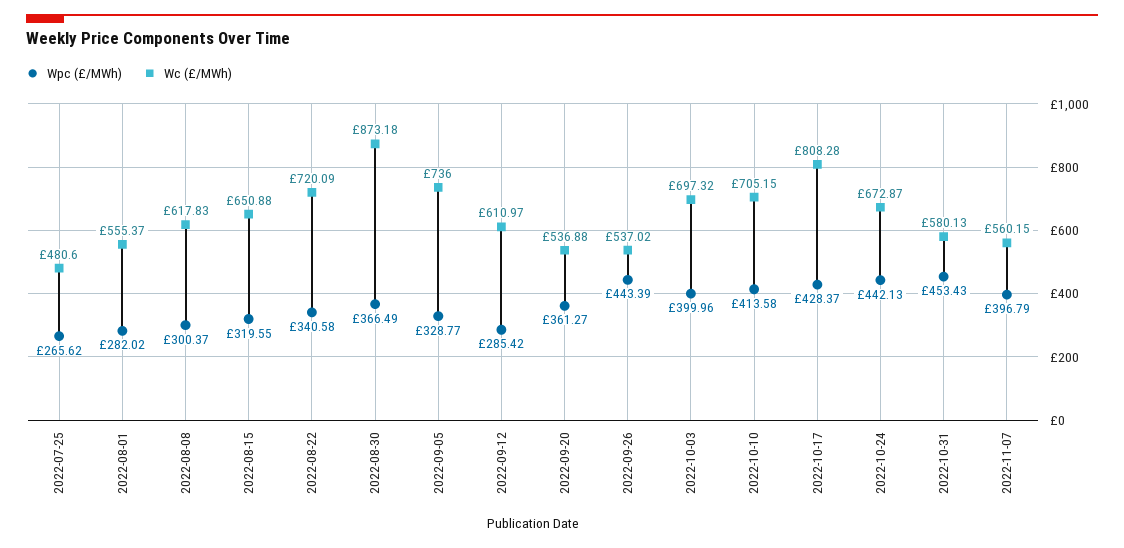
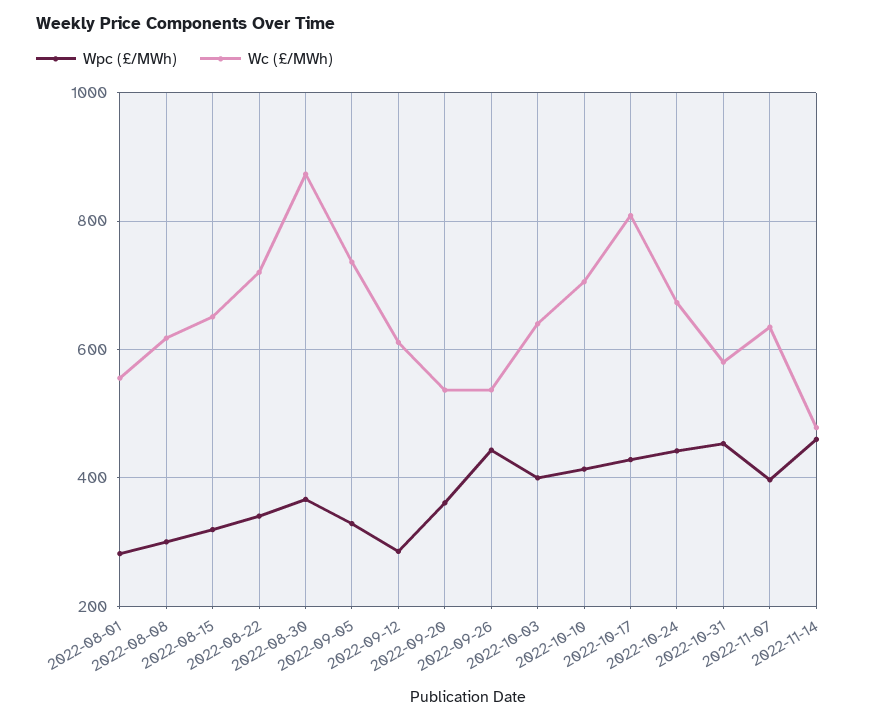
Wpc (£/MWh), 2022-07-25: 265.62 -> none
Wc (£/MWh), 2022-07-25: 480.6 -> none
Wc (£/MWh), 2022-10-03: 697.32 -> 640
Wc (£/MWh), 2022-11-07: 560.15 -> 640
Wpc (£/MWh), 2022-11-14: none -> 460
Wc (£/MWh), 2022-11-14: none -> 480

